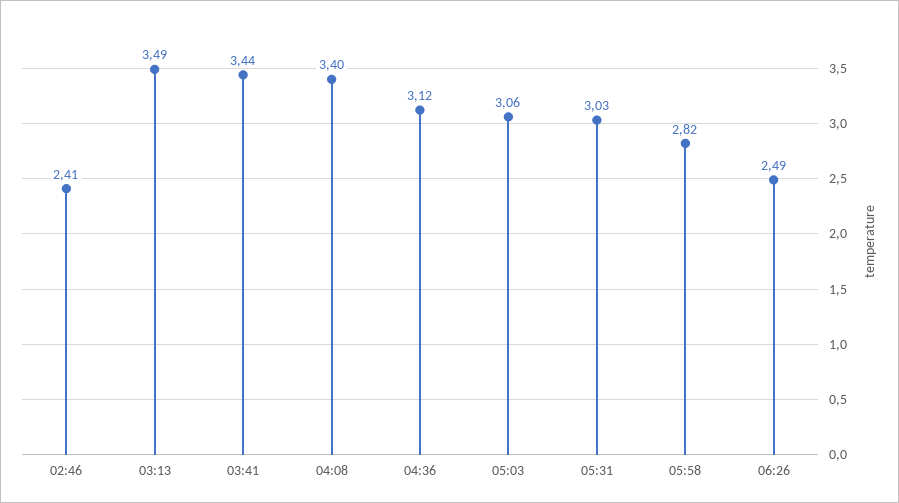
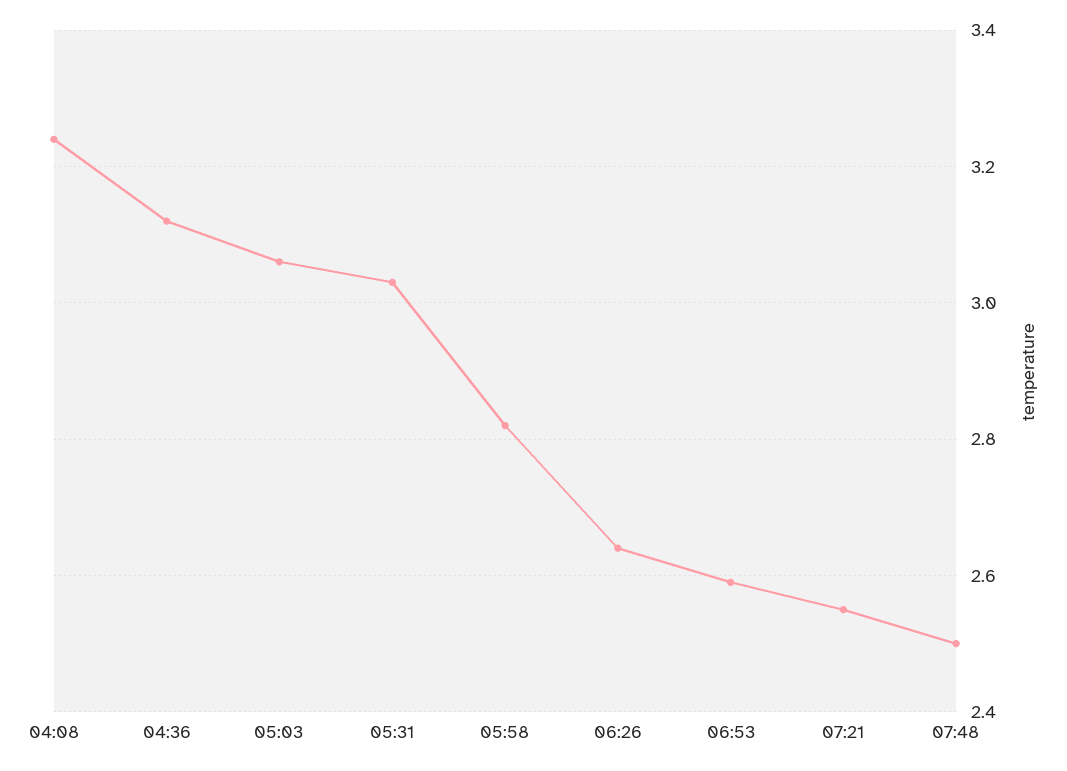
02:46: 2.41 -> none
03:13: 3.49 -> none
03:41: 3.44 -> none
04:08: 3.4 -> 3.25
06:26: 2.49 -> 2.65
06:53: none -> 2.6
07:21: none -> 2.55
07:48: none -> 2.5

